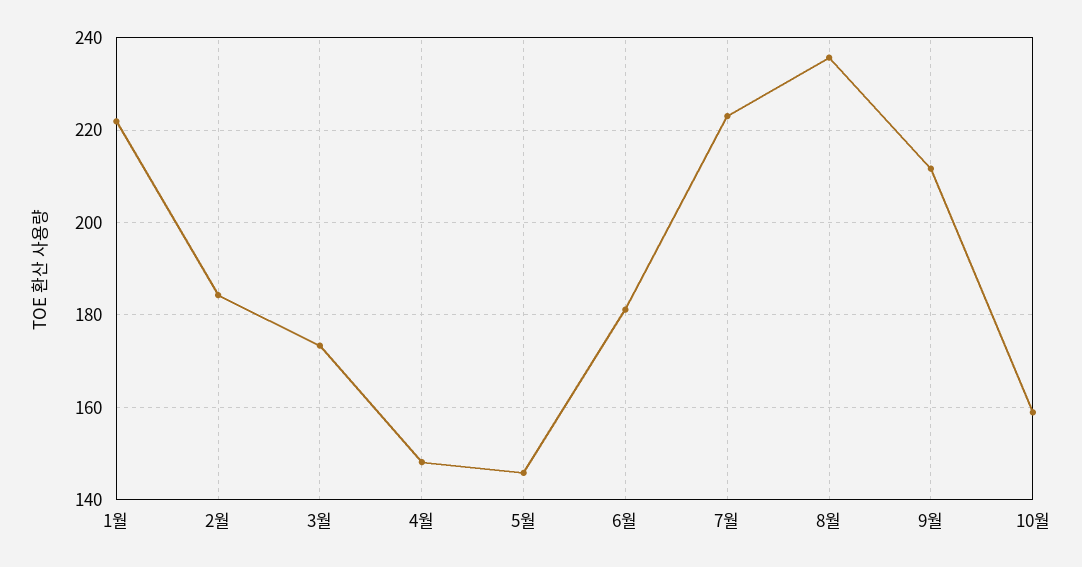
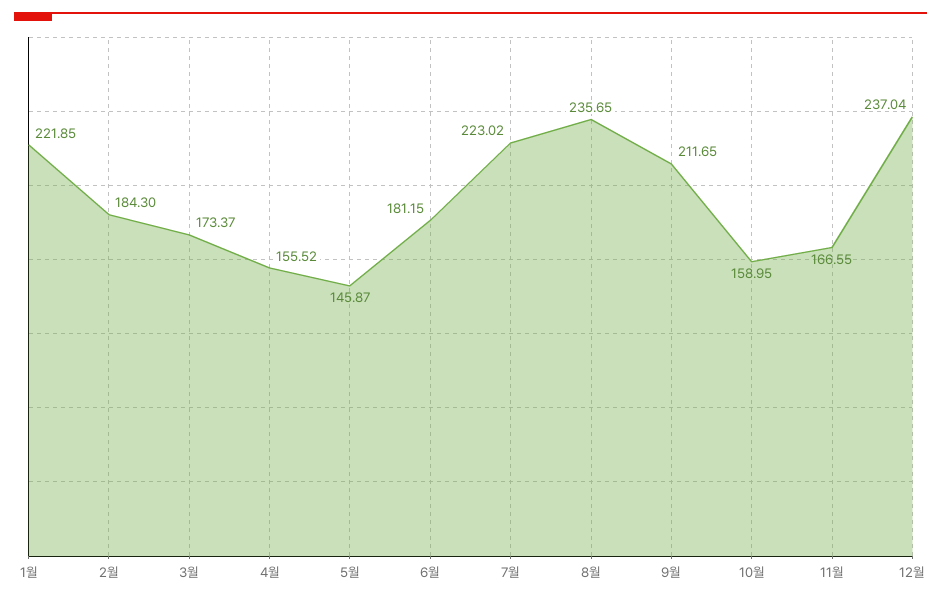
4월: 148 -> 155.52
11월: none -> 166.55
12월: none -> 237.04

